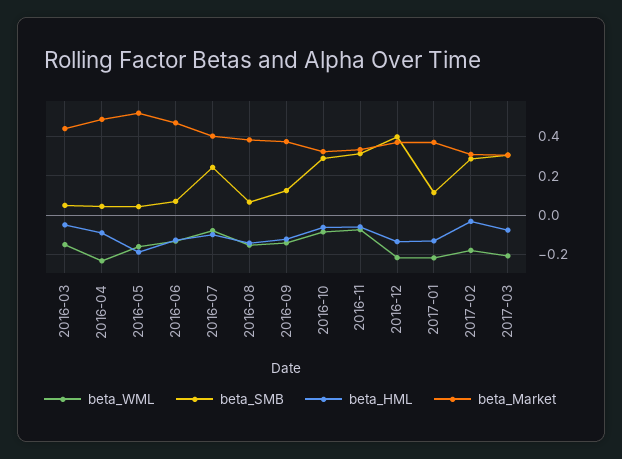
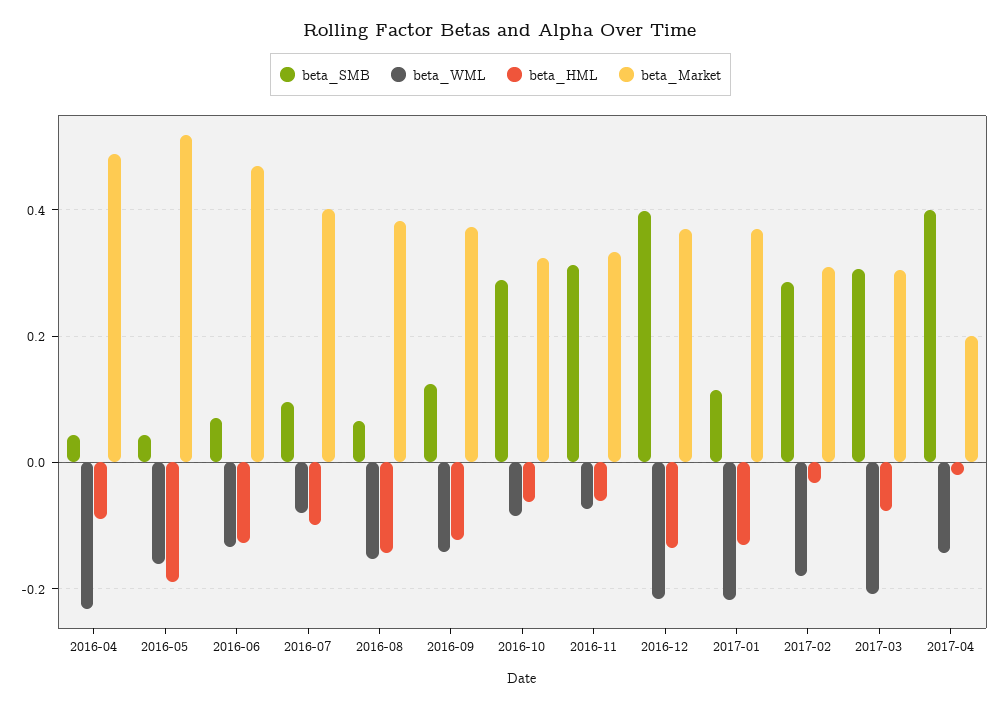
beta_WML, 2016-03: -0.15 -> none
beta_SMB, 2016-03: 0.05 -> none
beta_HML, 2016-03: -0.05 -> none
beta_Market, 2016-03: 0.45 -> none
beta_SMB, 2016-07: 0.25 -> 0.1
beta_SMB, 2017-04: none -> 0.4
beta_WML, 2017-04: none -> -0.14
beta_HML, 2017-04: none -> -0.02
beta_Market, 2017-04: none -> 0.2

